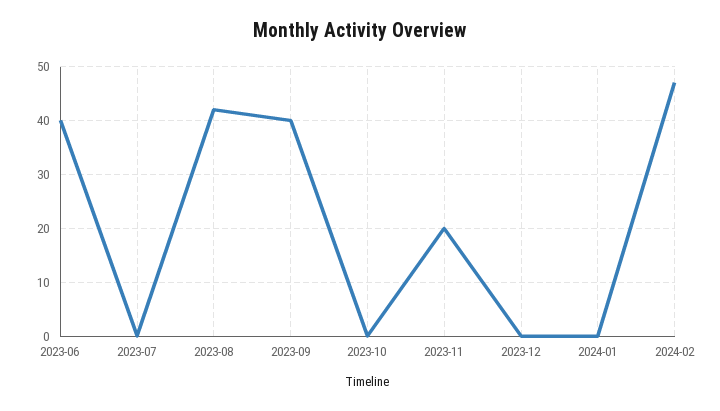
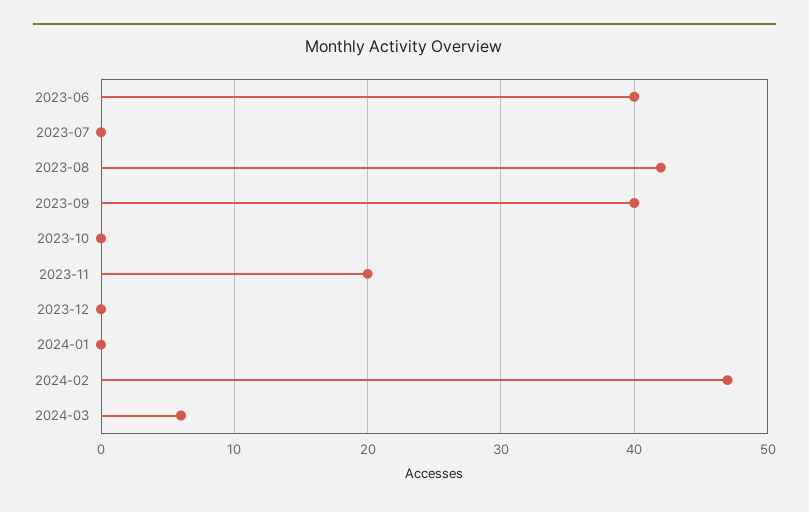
2024-03: none -> 6

